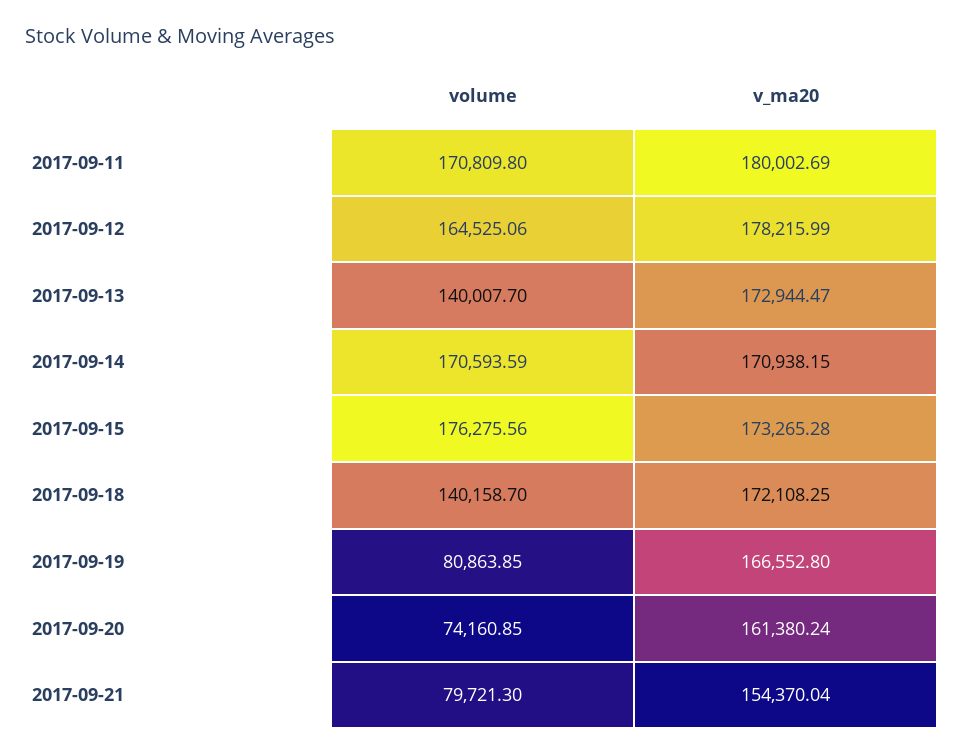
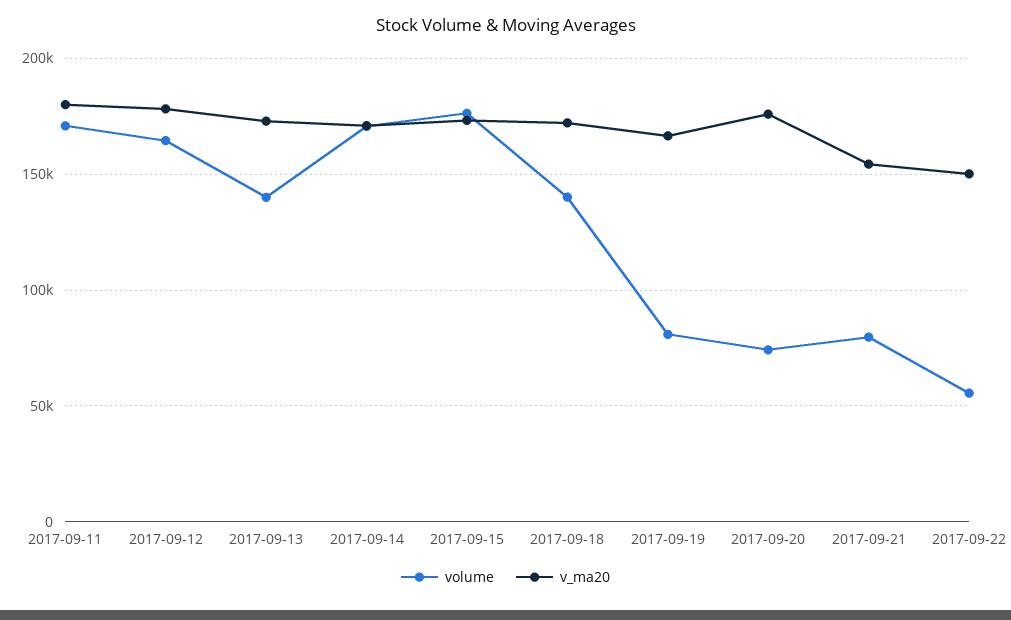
v_ma20, 2017-09-20: 161380.24 -> 175000
volume, 2017-09-22: none -> 55000
v_ma20, 2017-09-22: none -> 150000

